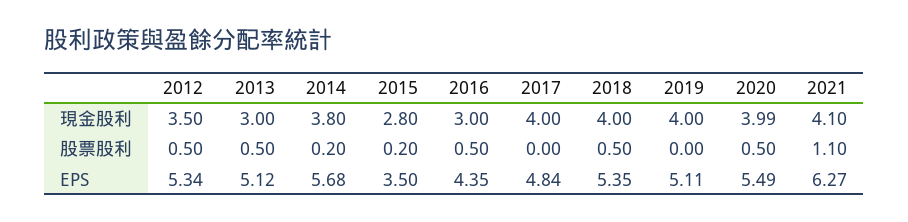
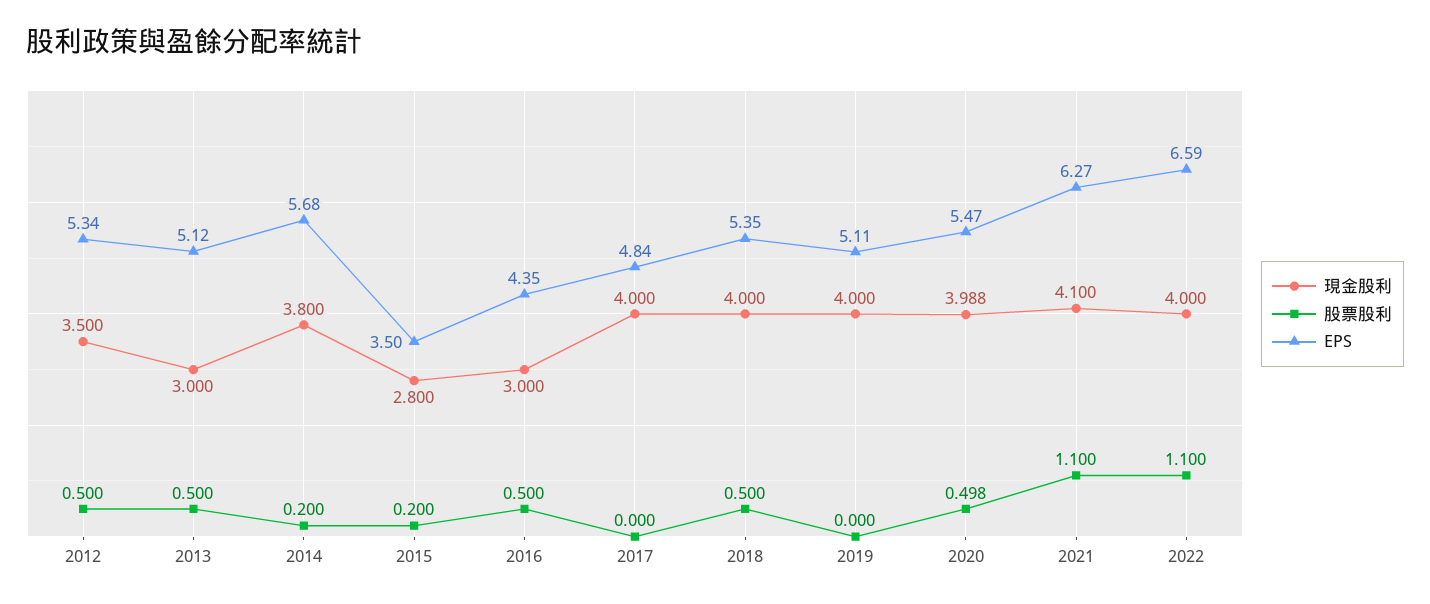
EPS, 2020: 5.49 -> 5.47
現金股利, 2022: none -> 4
股票股利, 2022: none -> 1.1
EPS, 2022: none -> 6.59

